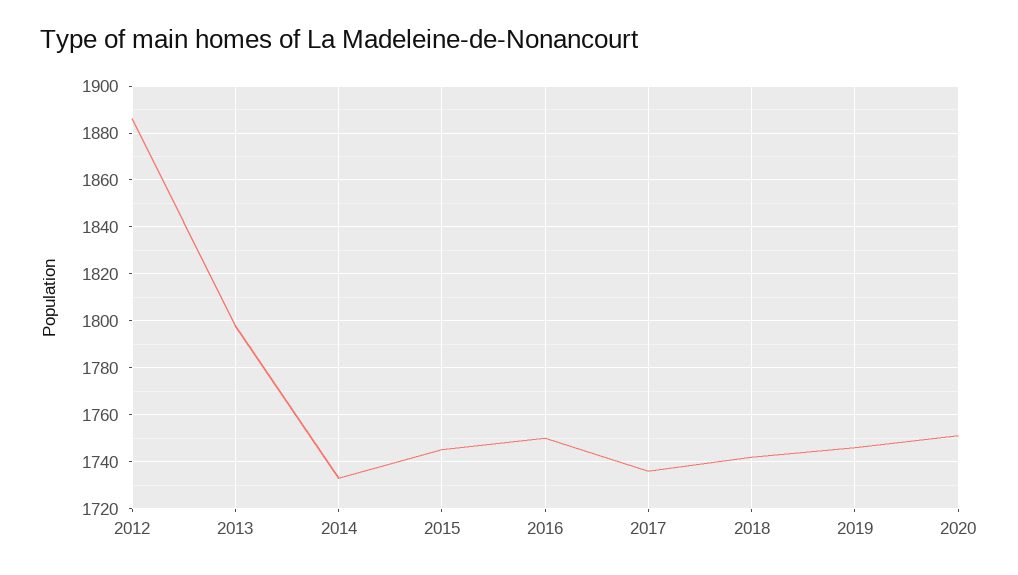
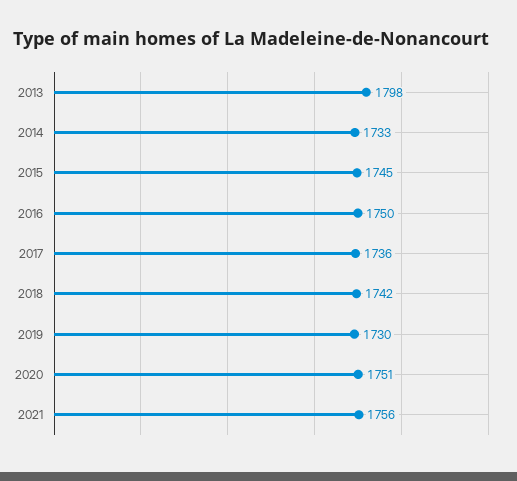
2012: 1885 -> none
2019: 1745 -> 1730
2021: none -> 1756

